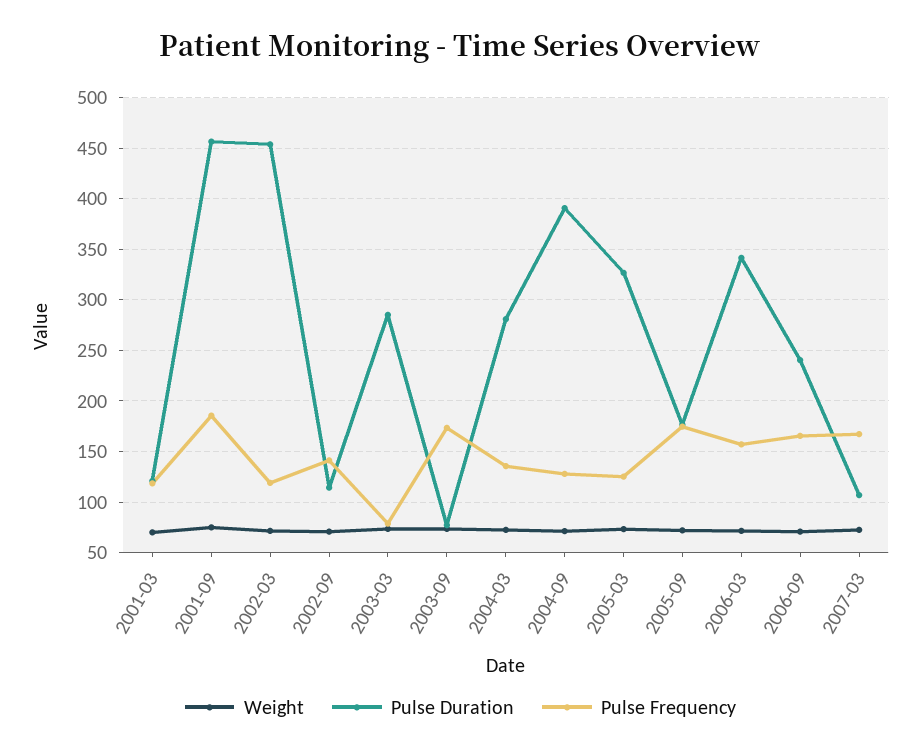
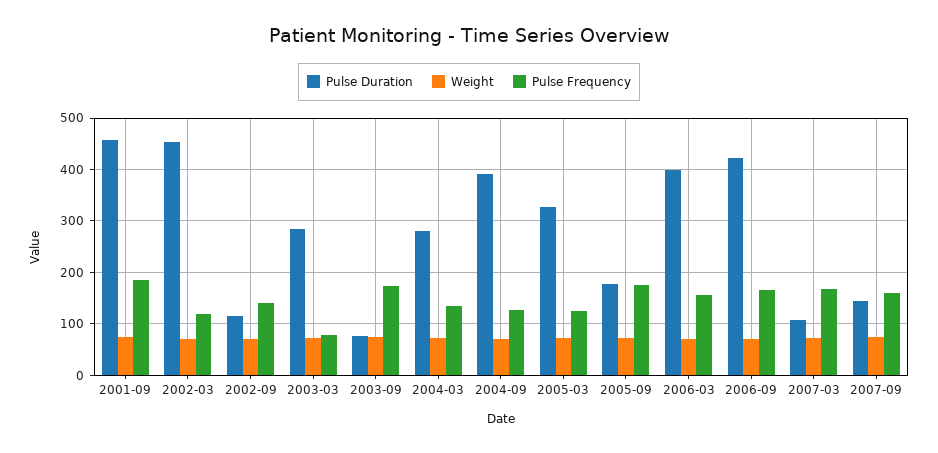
Weight, 2001-03: 70 -> none
Pulse Duration, 2001-03: 120 -> none
Pulse Frequency, 2001-03: 120 -> none
Pulse Duration, 2006-03: 340 -> 400
Pulse Duration, 2006-09: 240 -> 420
Pulse Duration, 2007-09: none -> 140
Weight, 2007-09: none -> 80
Pulse Frequency, 2007-09: none -> 160

